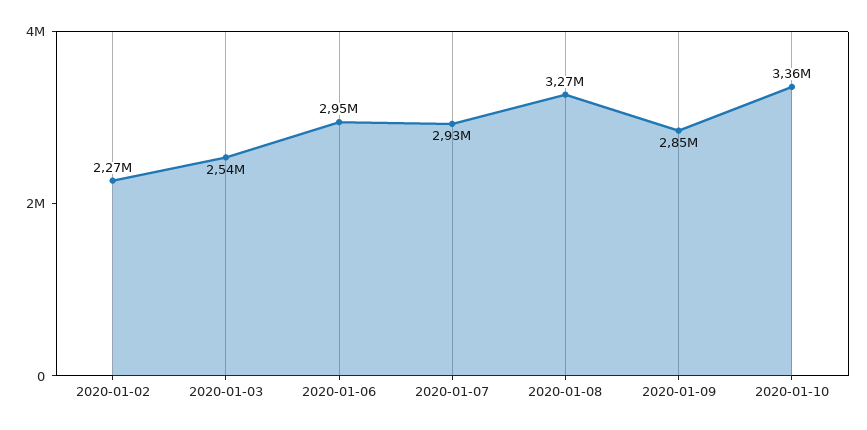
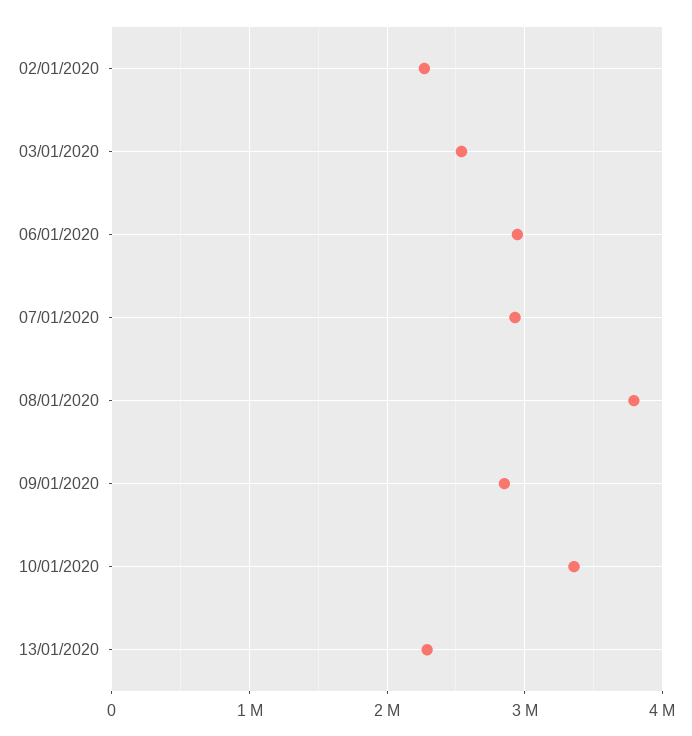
2020-01-08: 3270000 -> 3800000
13/01/2020: none -> 2300000

